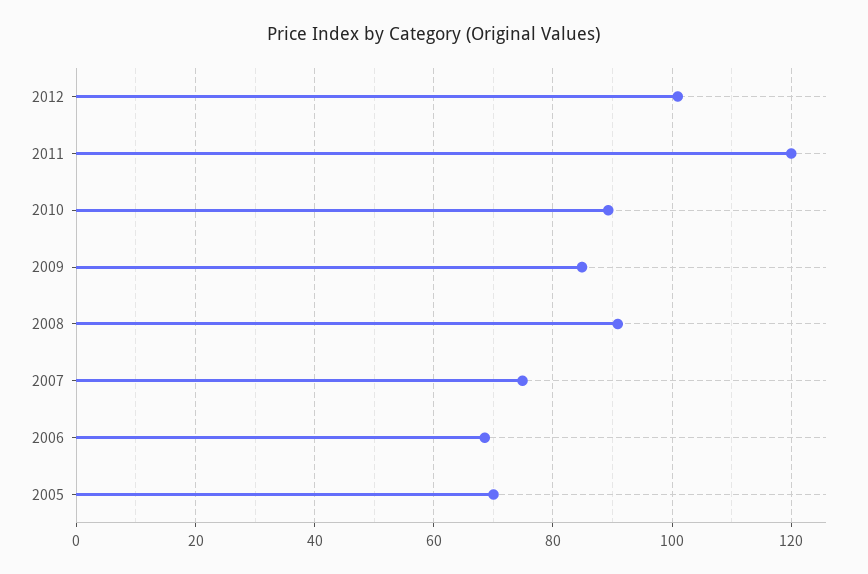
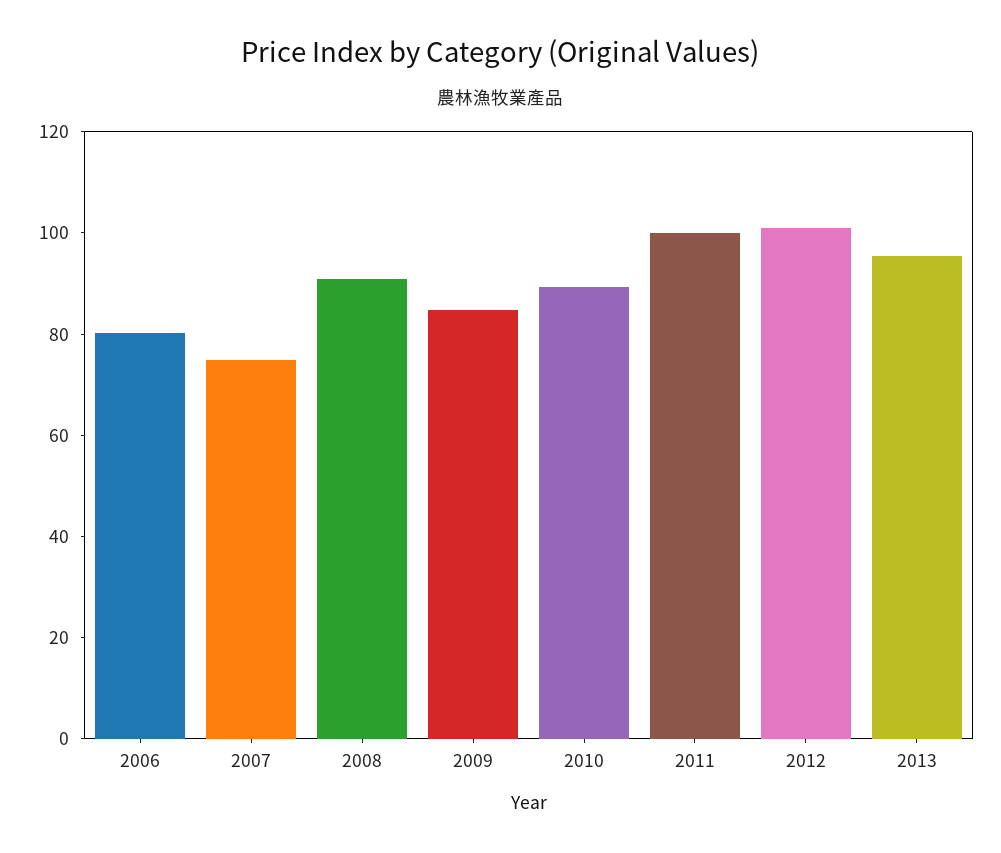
2011: 120 -> 100
2006: 68 -> 80
2005: 70 -> none
2013: none -> 95

